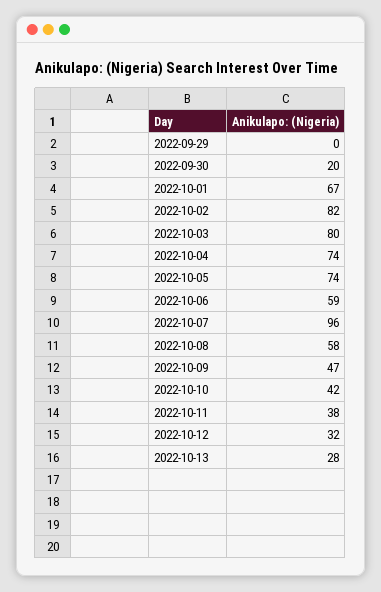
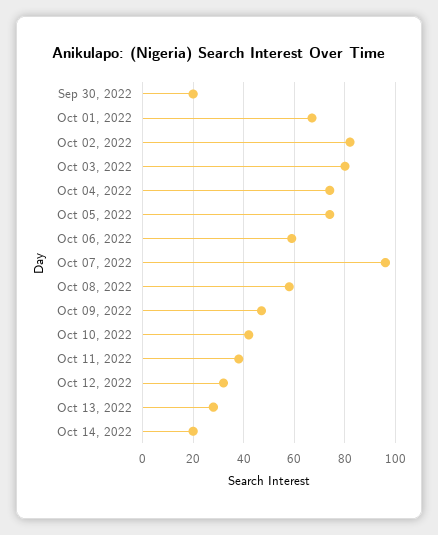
2022-09-29: 0 -> none
Oct 14, 2022: none -> 20

